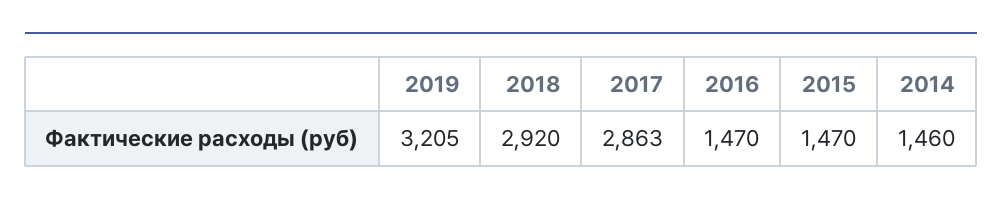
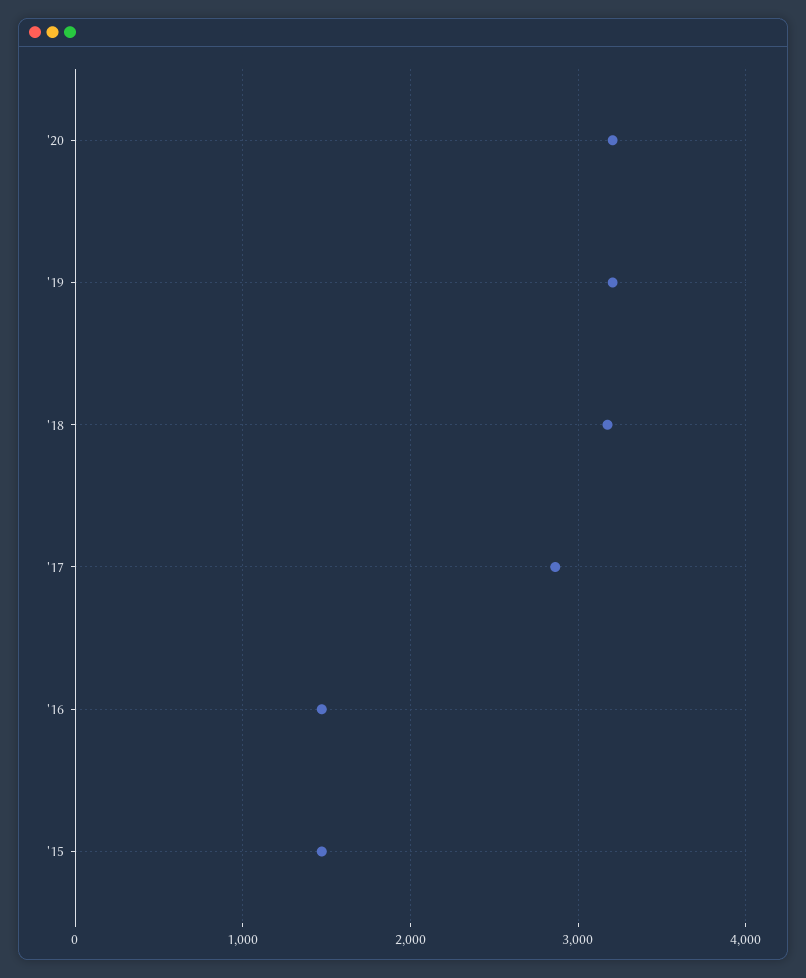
2018: 2920 -> 3200
2014: 1460 -> none
'20: none -> 3200

